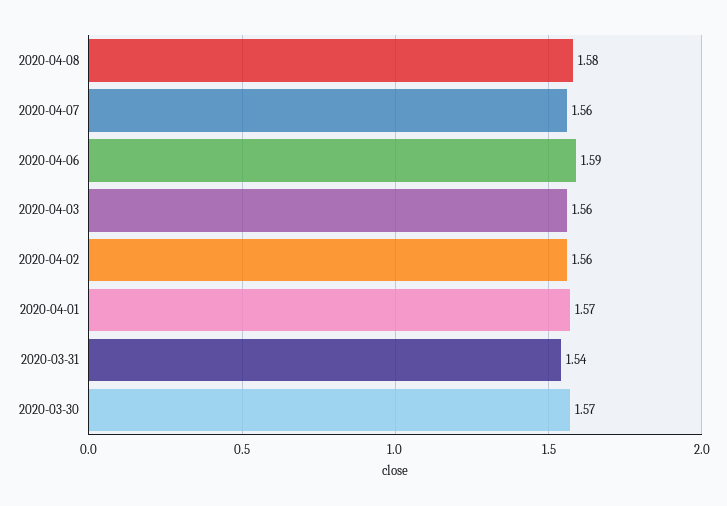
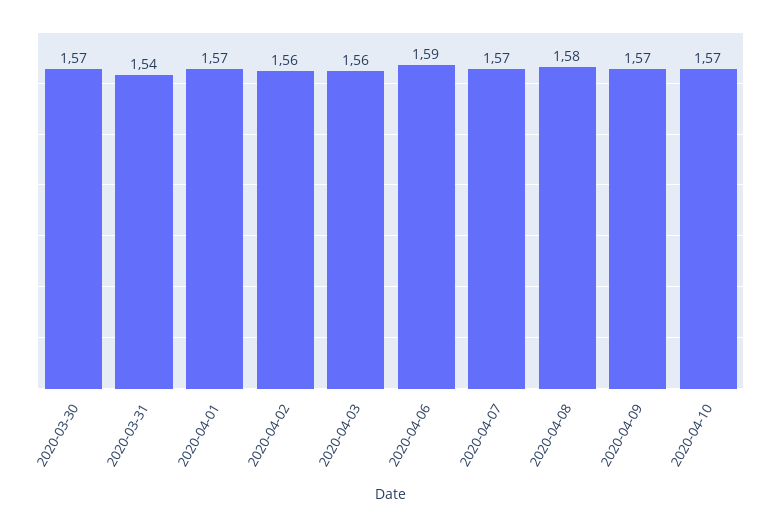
2020-04-07: 1.56 -> 1.57
2020-04-09: none -> 1.57
2020-04-10: none -> 1.57

